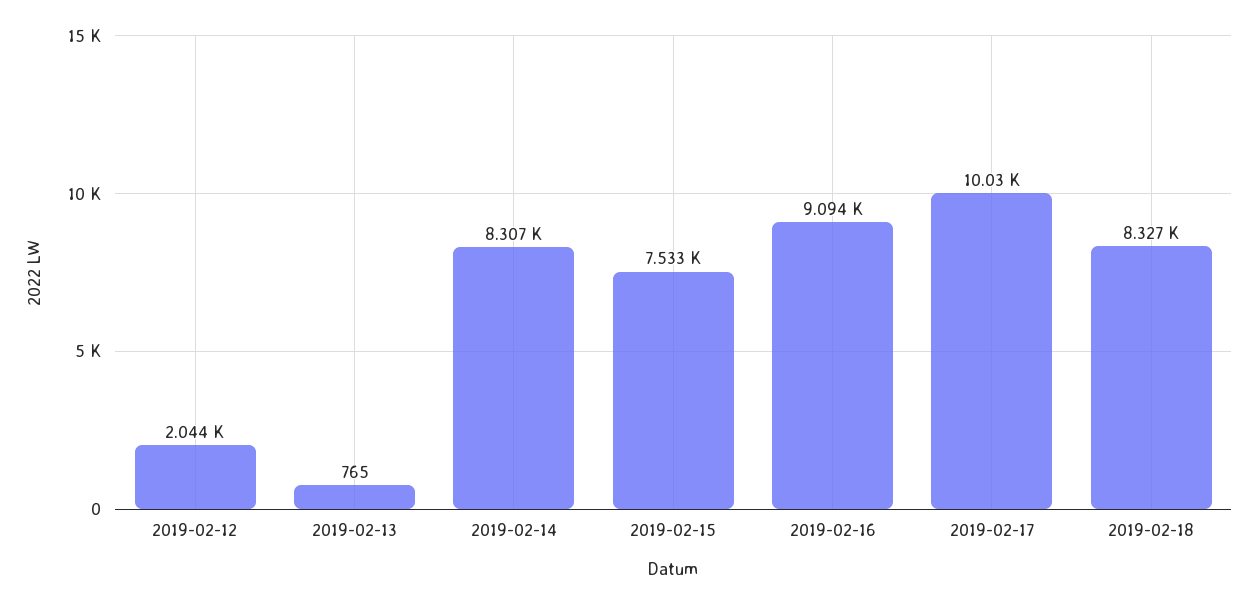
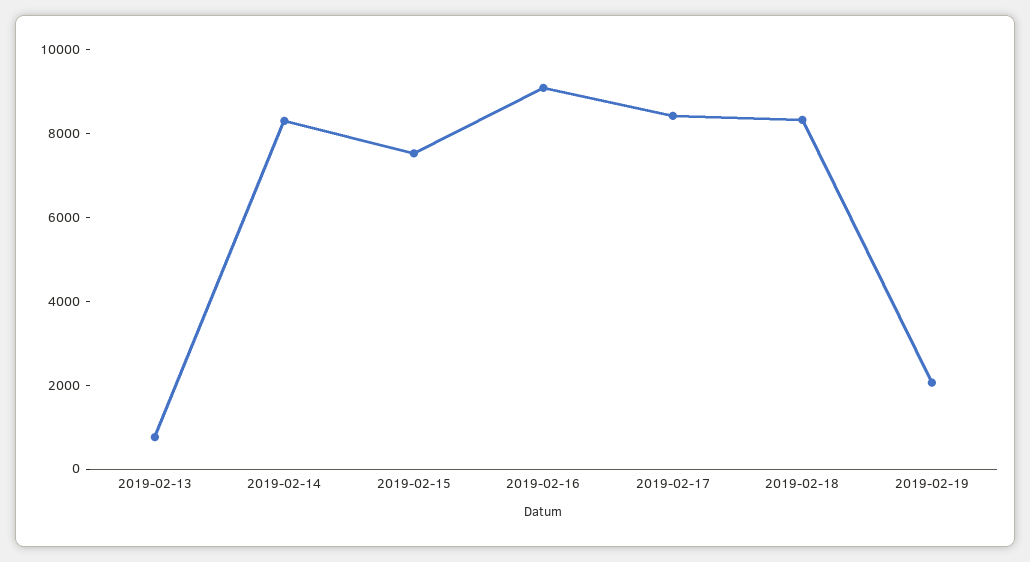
2019-02-12: 2044 -> none
2019-02-17: 10030 -> 8500
2019-02-19: none -> 2000

